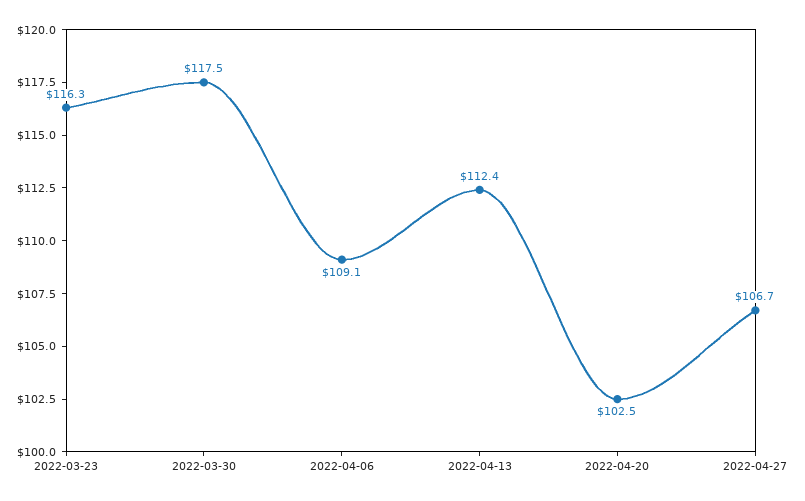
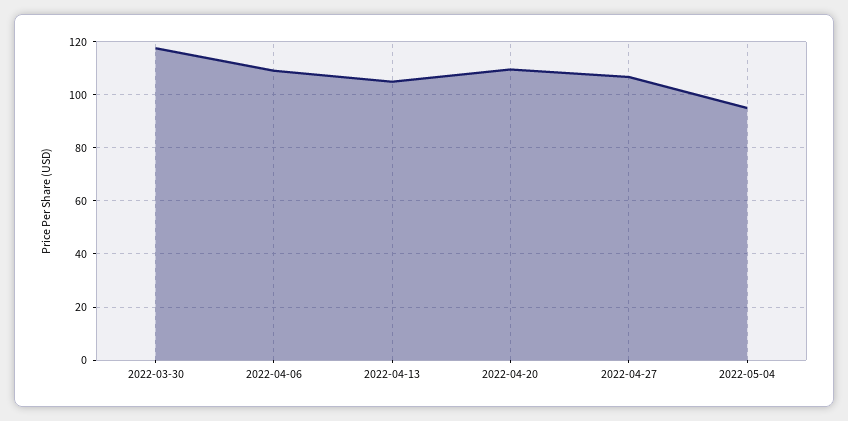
2022-03-23: 116.3 -> none
2022-04-13: 112.4 -> 105
2022-04-20: 102.5 -> 110
2022-05-04: none -> 95

